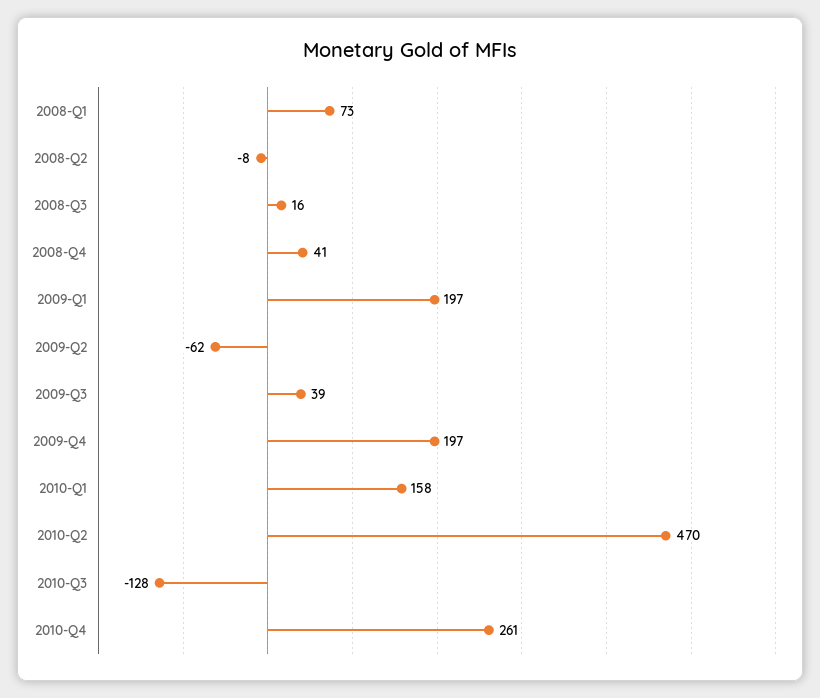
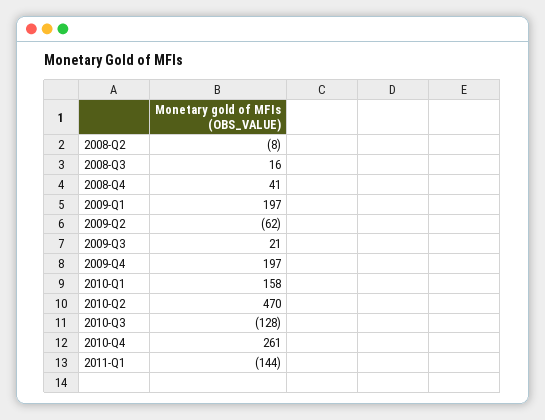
2008-Q1: 73 -> none
2009-Q3: 39 -> 21
2011-Q1: none -> -144

